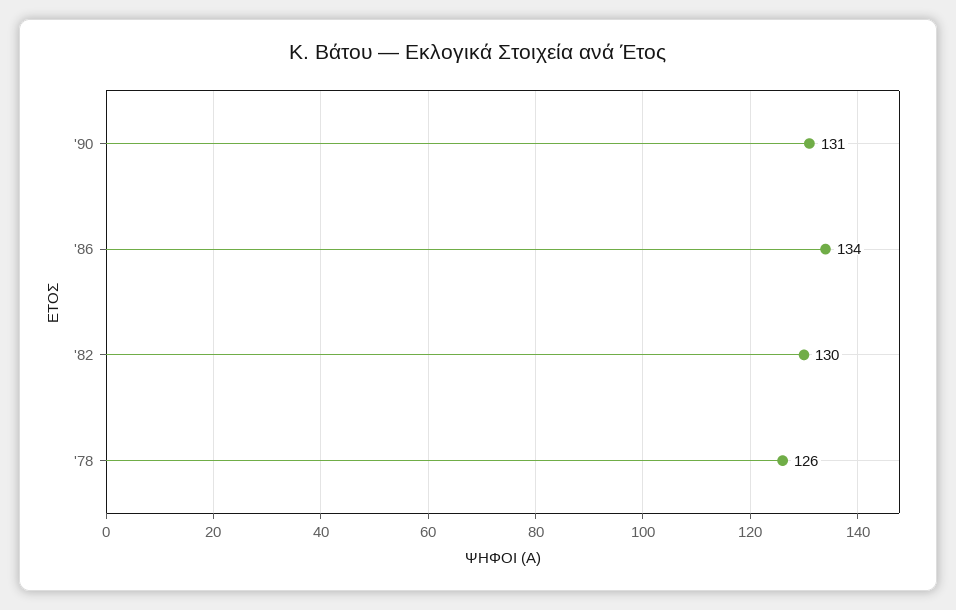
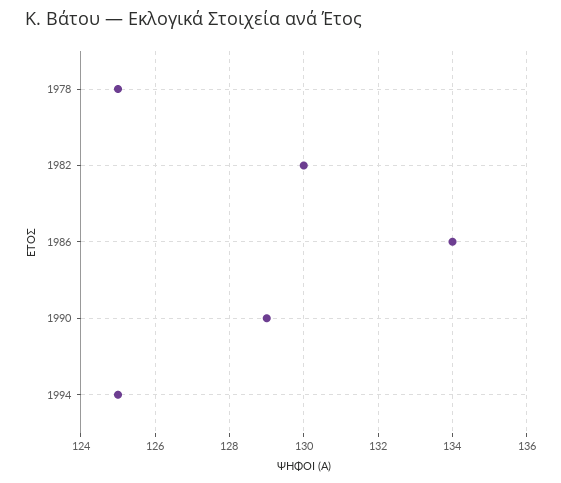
'90: 131 -> 129
'78: 126 -> 125
1994: none -> 125

